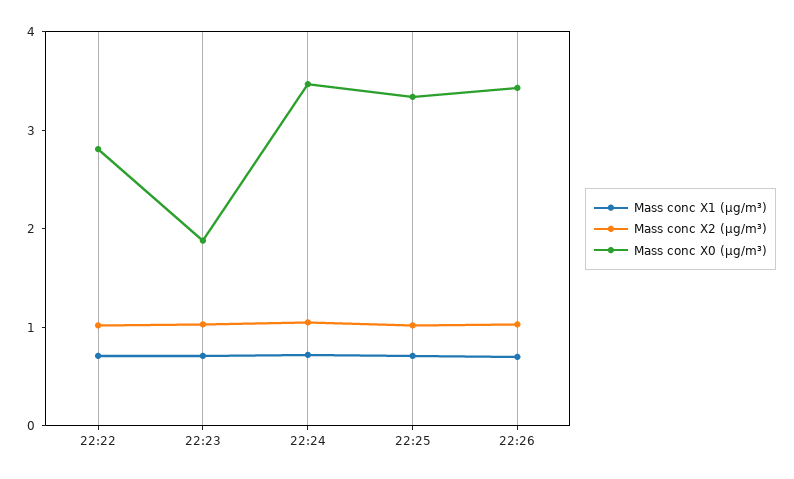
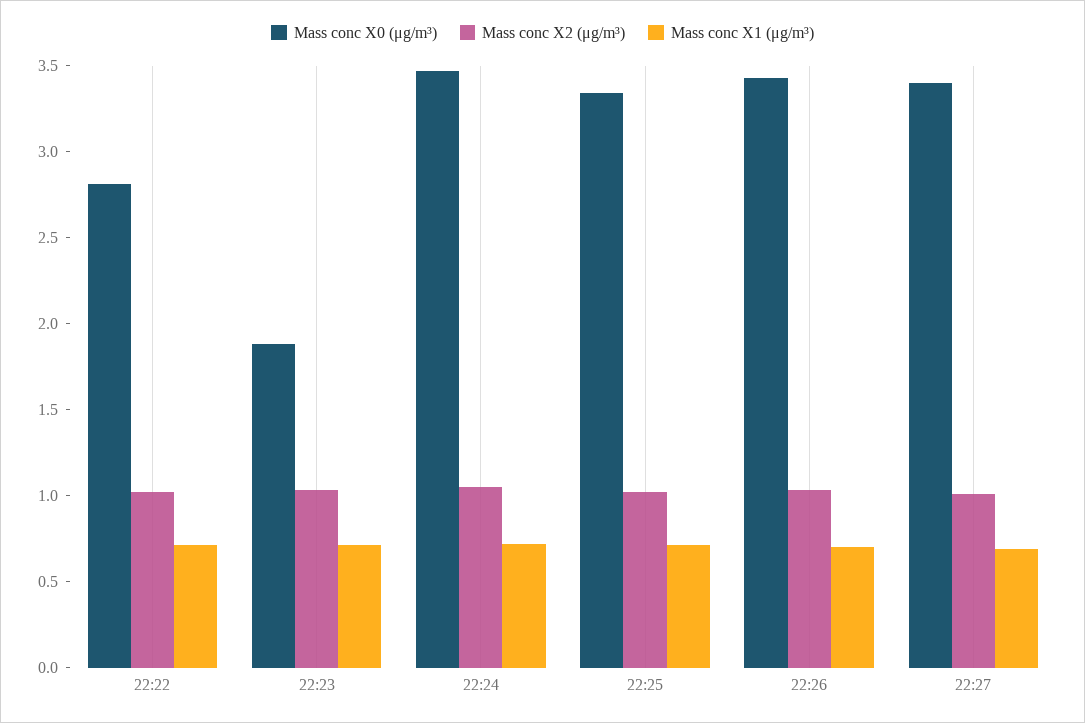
Mass conc X0 (μg/m³), 22:27: none -> 3.4
Mass conc X2 (μg/m³), 22:27: none -> 1
Mass conc X1 (μg/m³), 22:27: none -> 0.7

